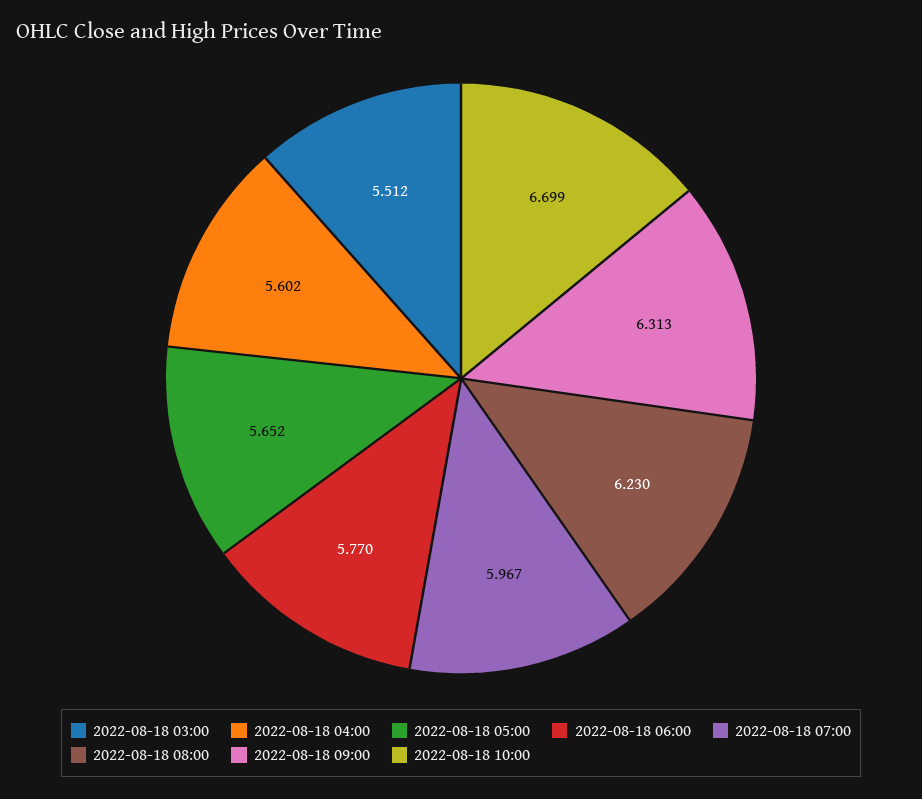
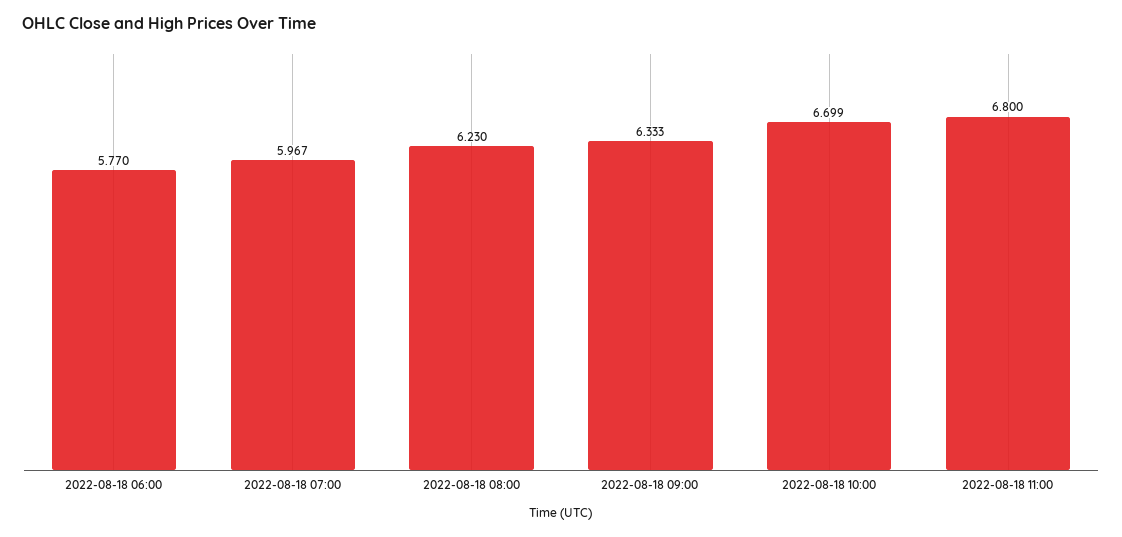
2022-08-18 03:00: 5.512 -> none
2022-08-18 04:00: 5.602 -> none
2022-08-18 05:00: 5.652 -> none
2022-08-18 09:00: 6.313 -> 6.333
2022-08-18 11:00: none -> 6.8

